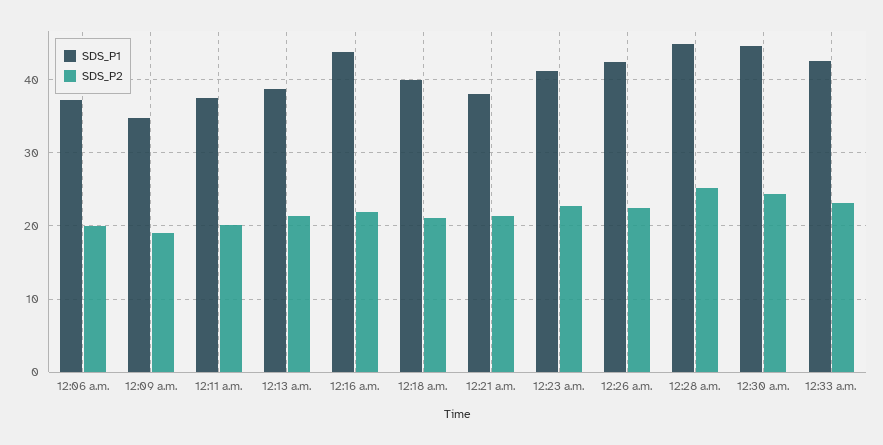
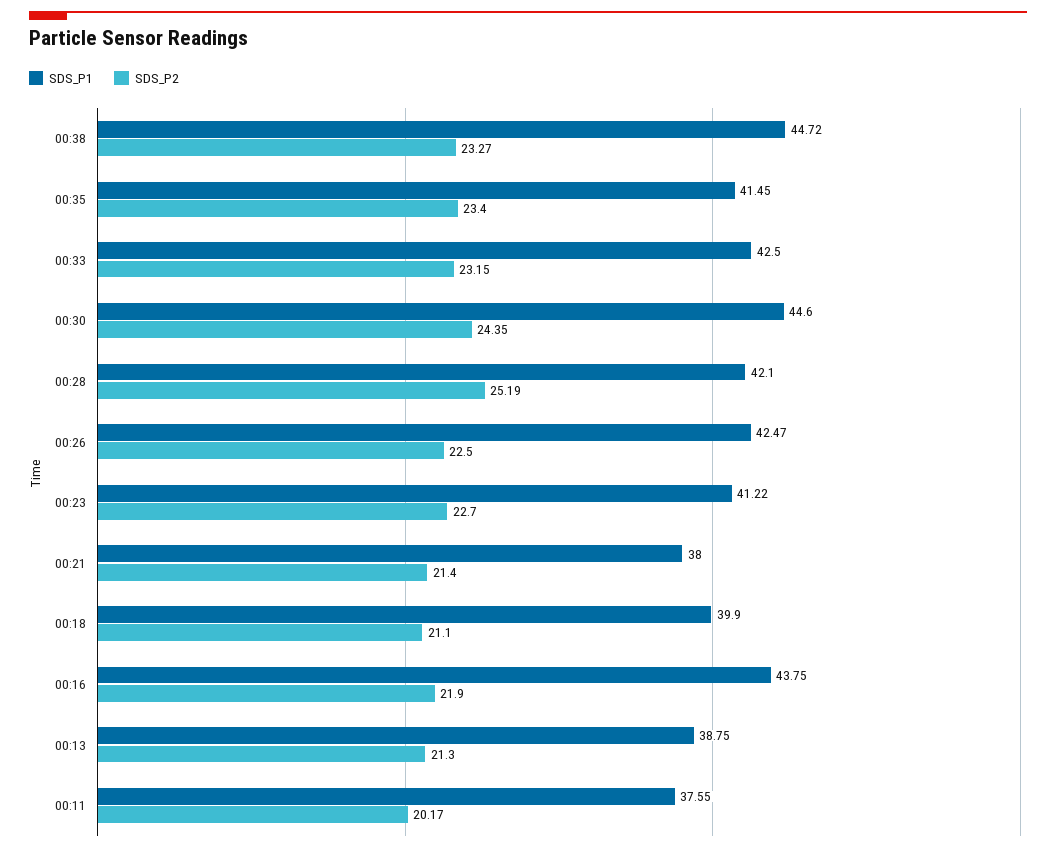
SDS_P1, 12:06 a.m.: 37 -> none
SDS_P2, 12:06 a.m.: 20 -> none
SDS_P1, 12:09 a.m.: 35 -> none
SDS_P2, 12:09 a.m.: 19 -> none
SDS_P1, 12:28 a.m.: 45 -> 42.1
SDS_P1, 00:38: none -> 44.72
SDS_P2, 00:38: none -> 23.27
SDS_P1, 00:35: none -> 41.45
SDS_P2, 00:35: none -> 23.4

